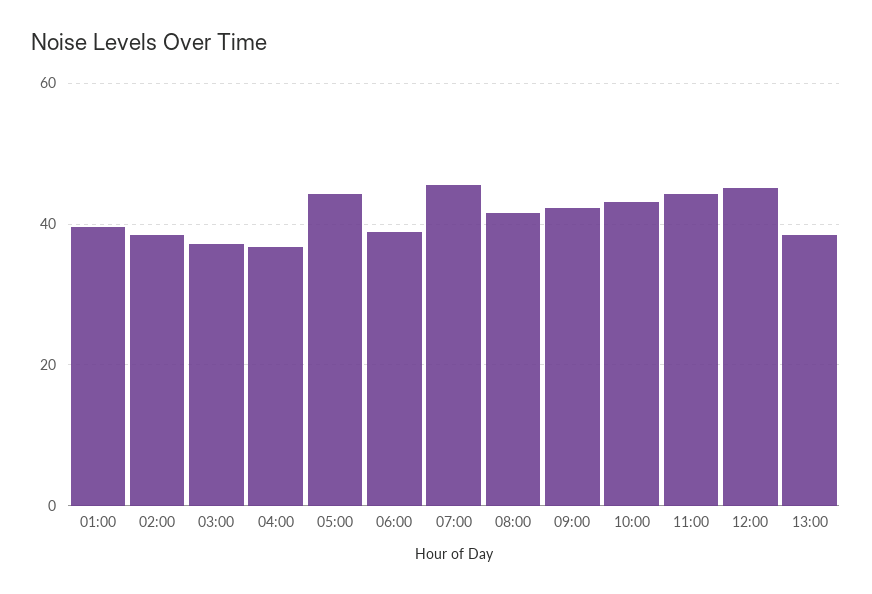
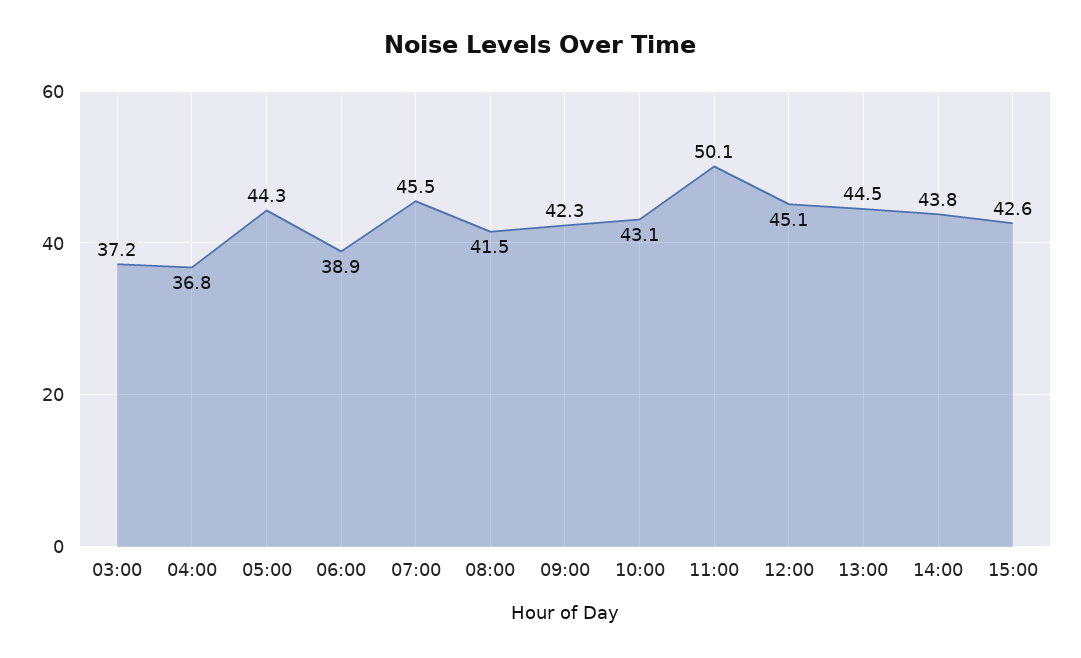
01:00: 40 -> none
02:00: 38 -> none
11:00: 44 -> 50.1
13:00: 38 -> 44.5
14:00: none -> 43.8
15:00: none -> 42.6

